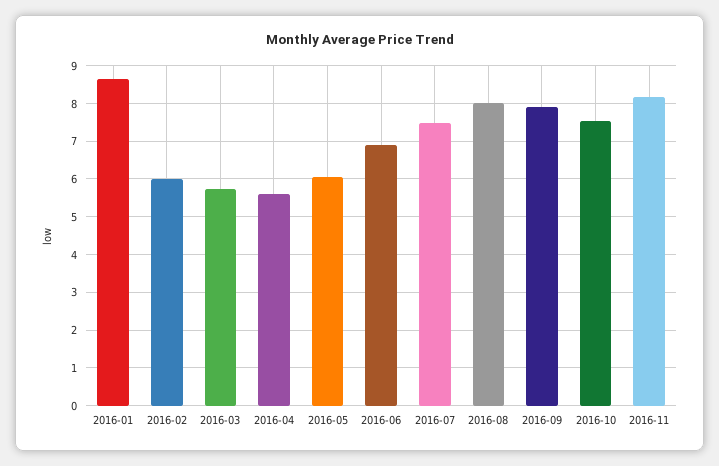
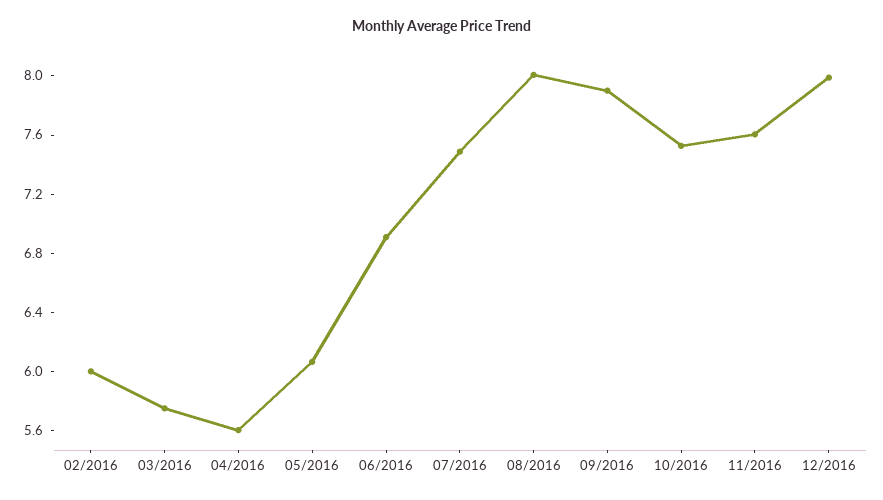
2016-01: 8.6 -> none
2016-11: 8.2 -> 7.6
12/2016: none -> 8

